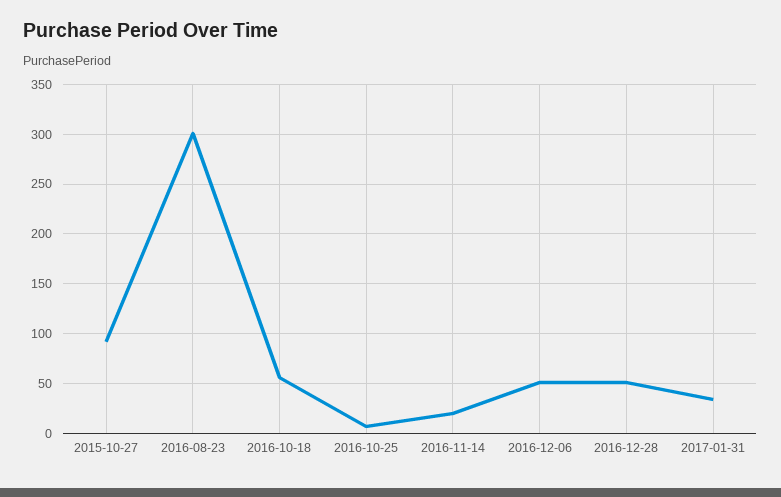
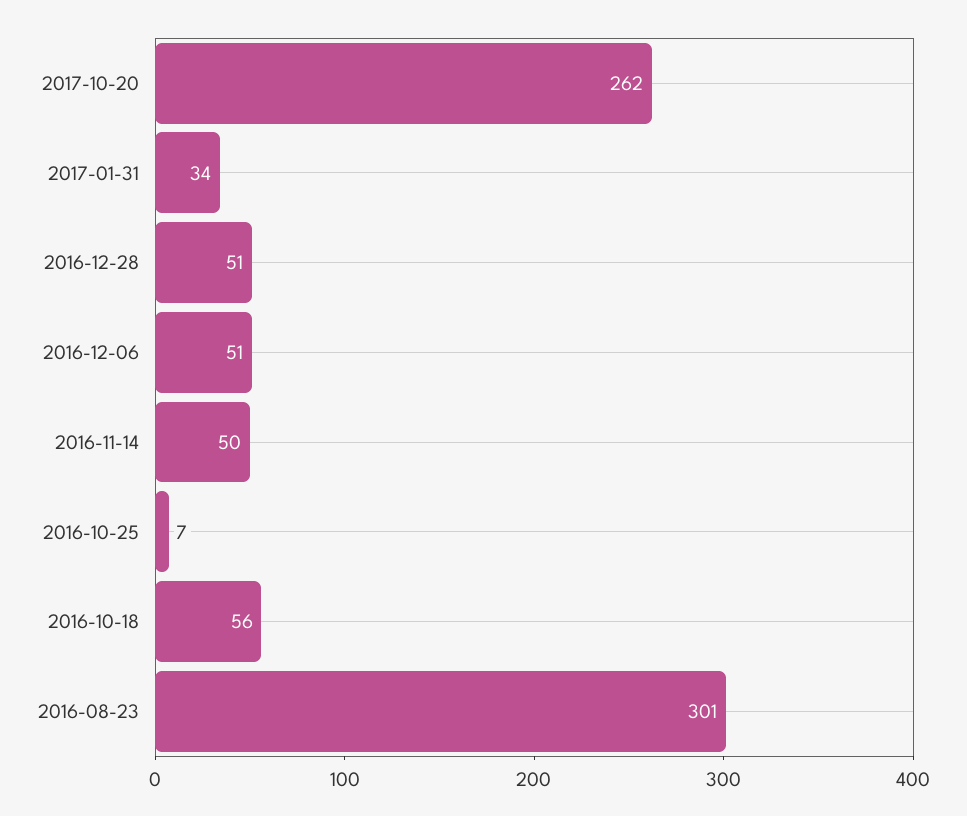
2015-10-27: 90 -> none
2016-11-14: 20 -> 50
2017-10-20: none -> 262

